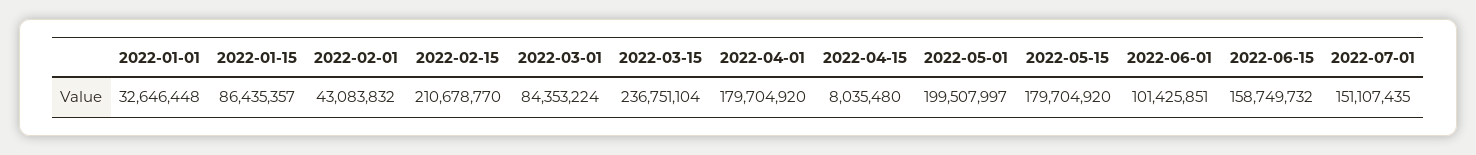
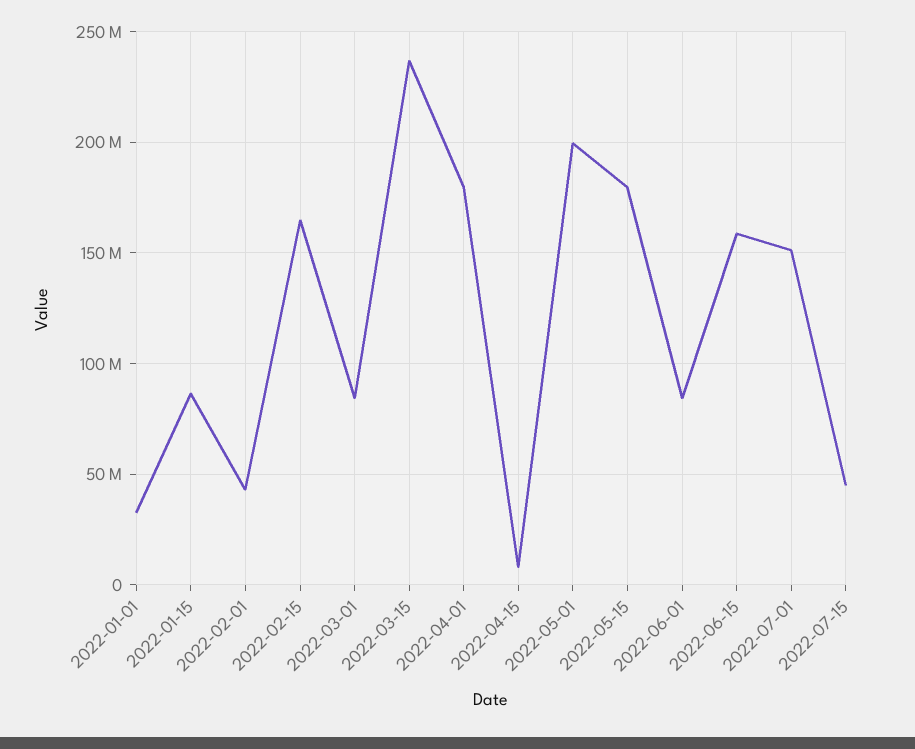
2022-02-15: 210678770 -> 165000000
2022-06-01: 101425851 -> 85000000
2022-07-15: none -> 45000000

